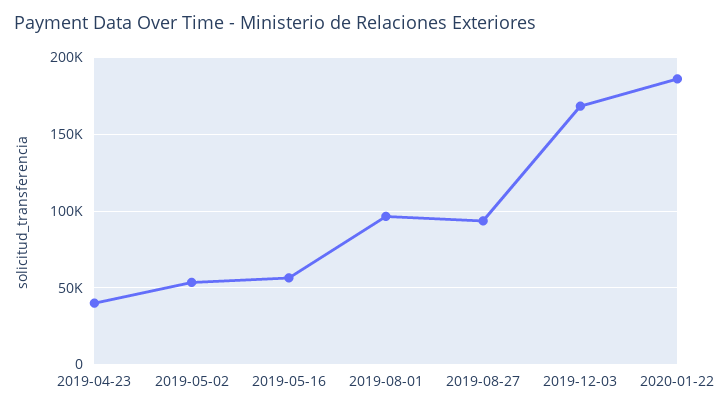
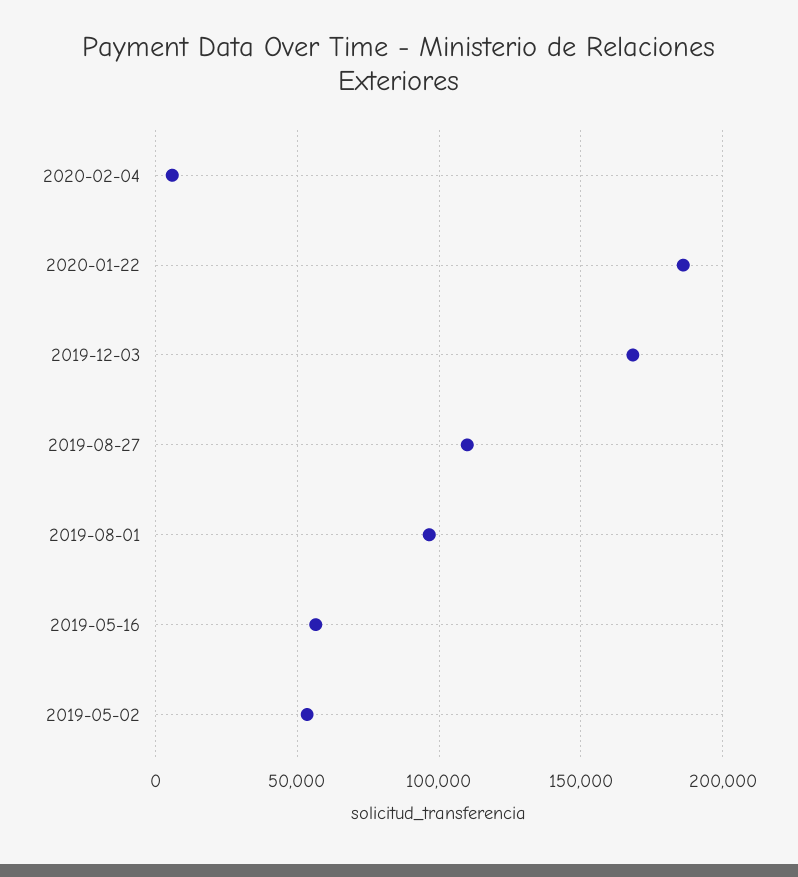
2019-04-23: 40000 -> none
2019-08-27: 95000 -> 110000
2020-02-04: none -> 5000

